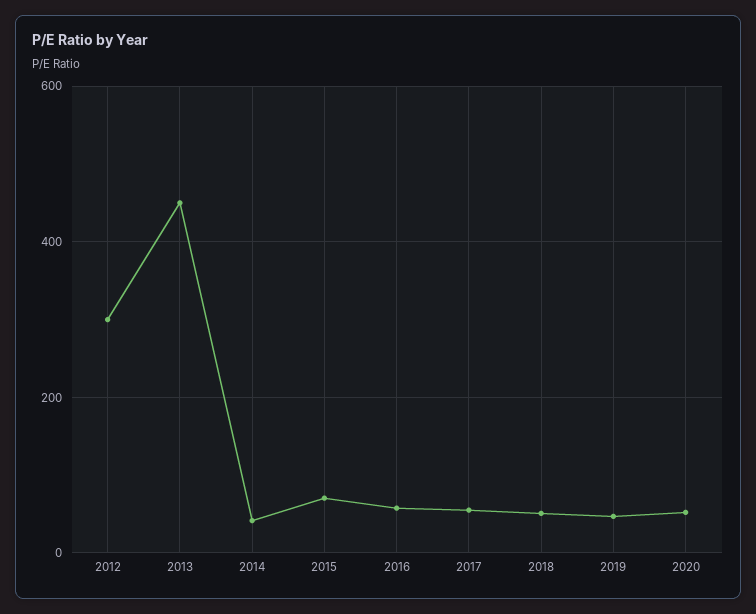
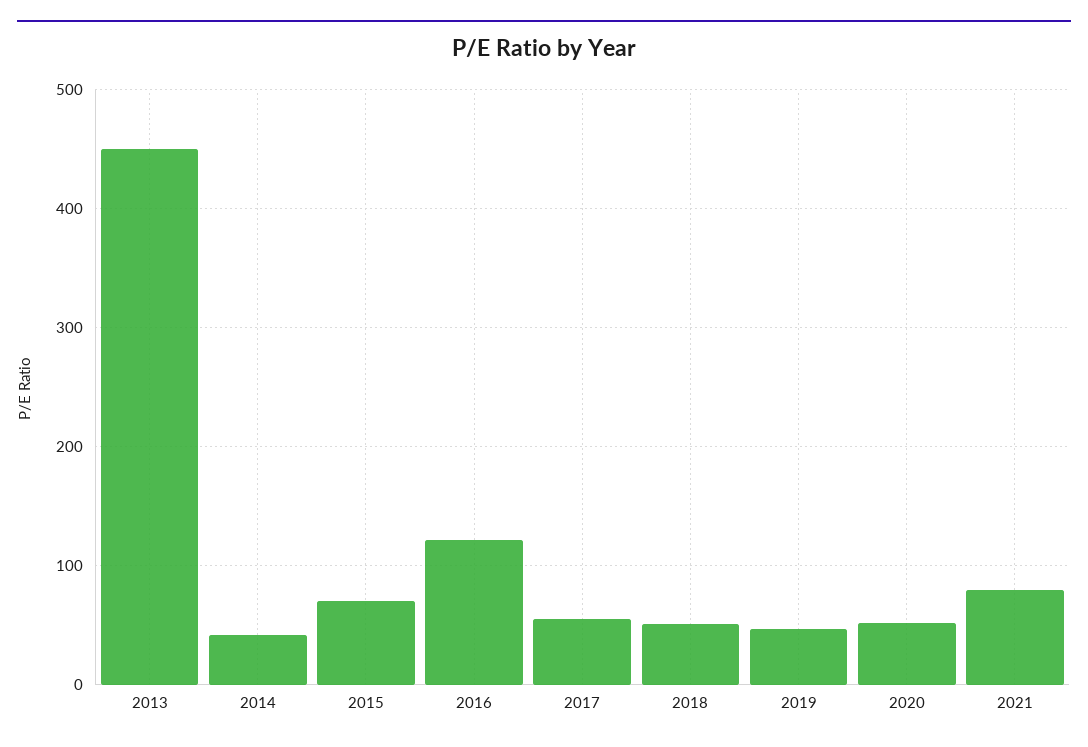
2012: 300 -> none
2016: 60 -> 120
2021: none -> 80

